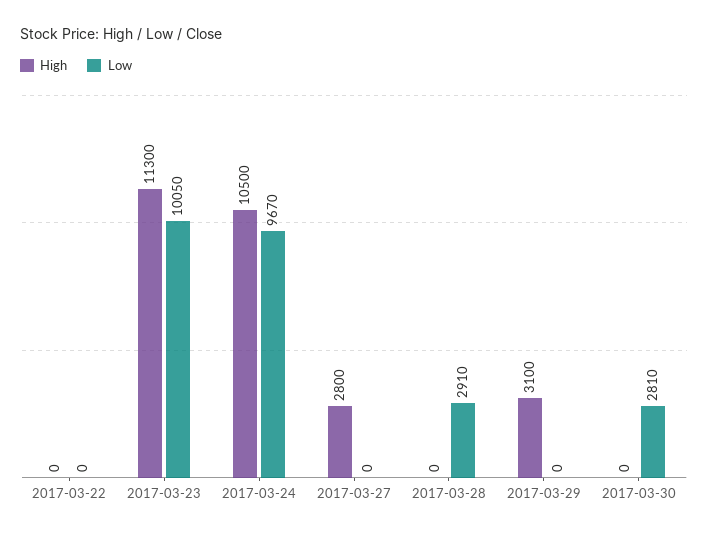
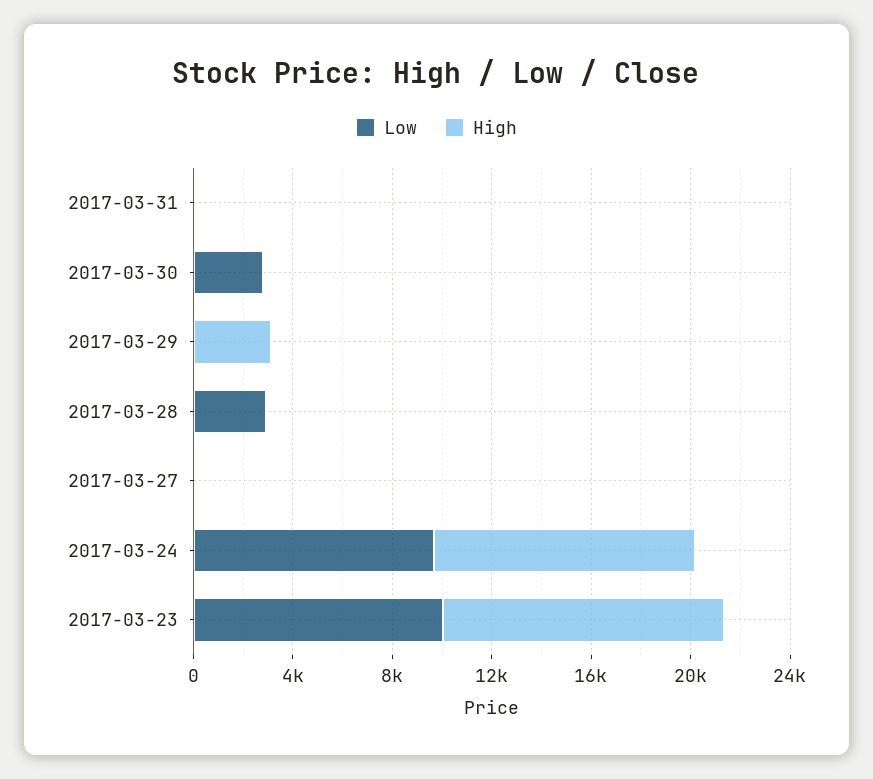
High, 2017-03-22: 0 -> none
Low, 2017-03-22: 0 -> none
High, 2017-03-27: 2800 -> 0
Low, 2017-03-31: none -> 0
High, 2017-03-31: none -> 0

